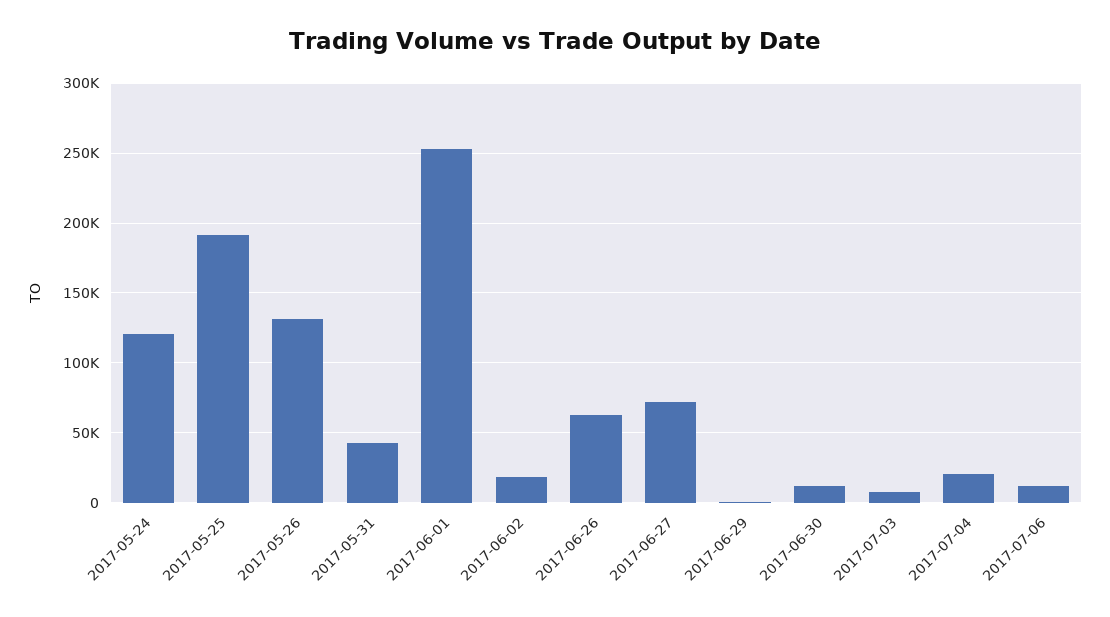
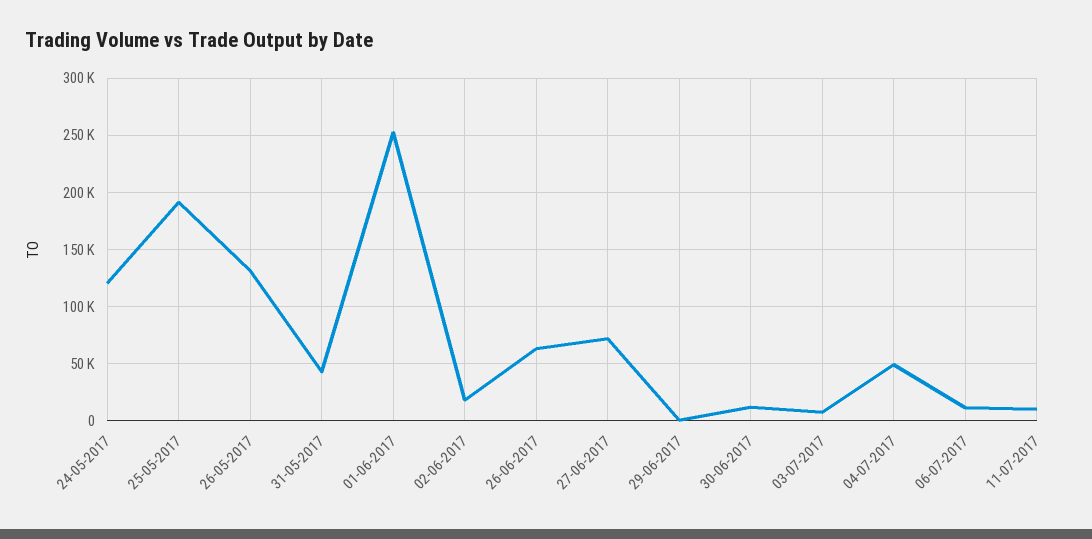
2017-07-04: 20000 -> 50000
11-07-2017: none -> 10000

